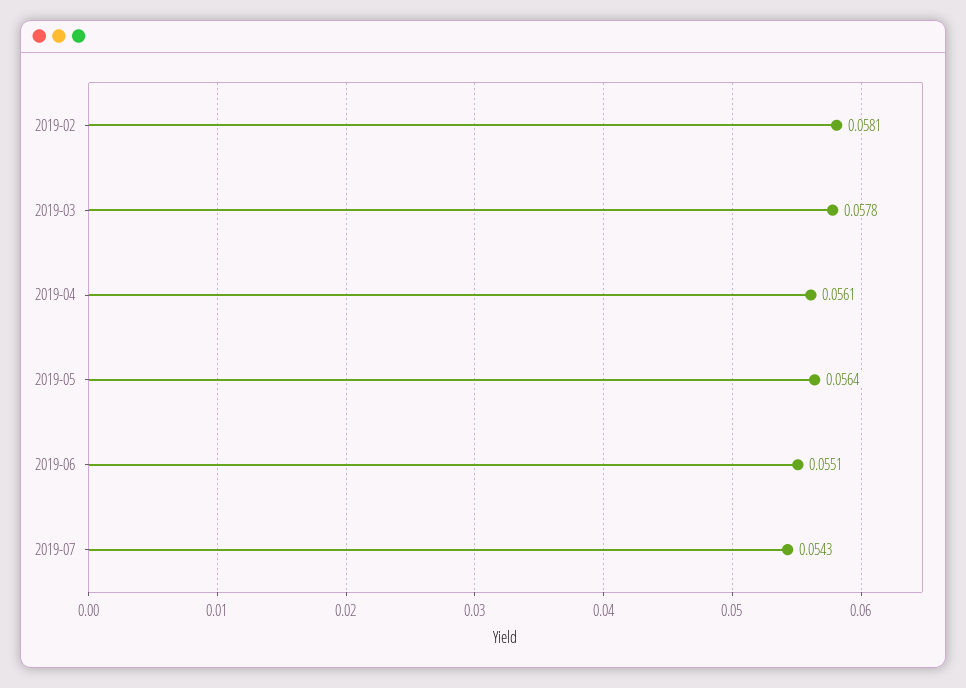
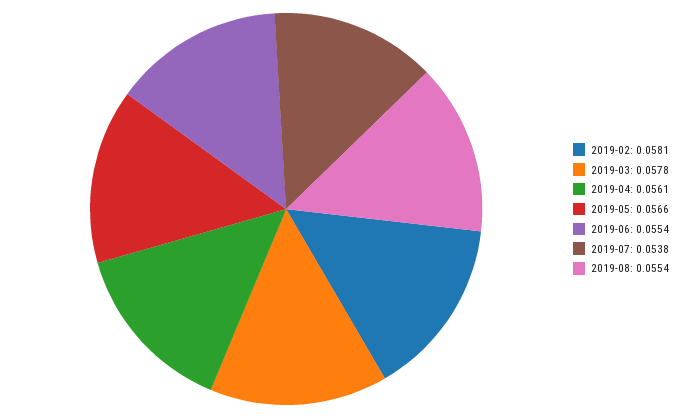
2019-05: 0.0564 -> 0.0566
2019-06: 0.0551 -> 0.0554
2019-07: 0.0543 -> 0.0538
2019-08: none -> 0.0554

